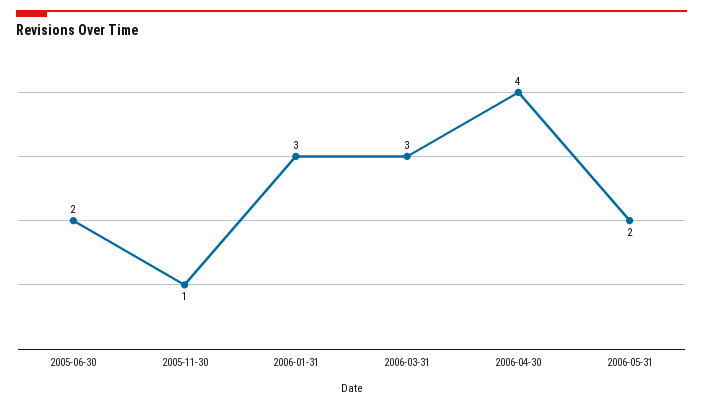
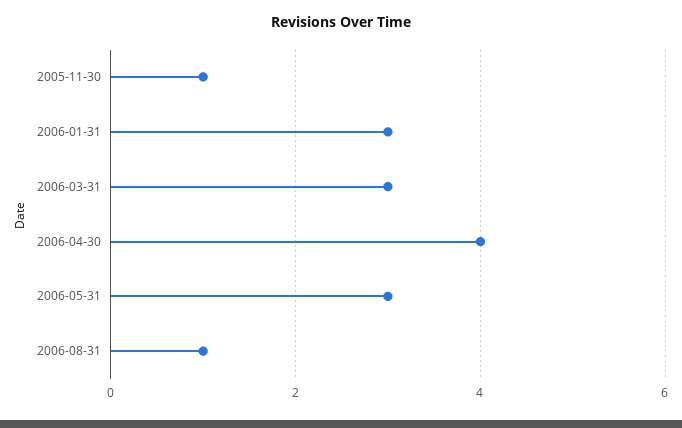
2005-06-30: 2 -> none
2006-05-31: 2 -> 3
2006-08-31: none -> 1

